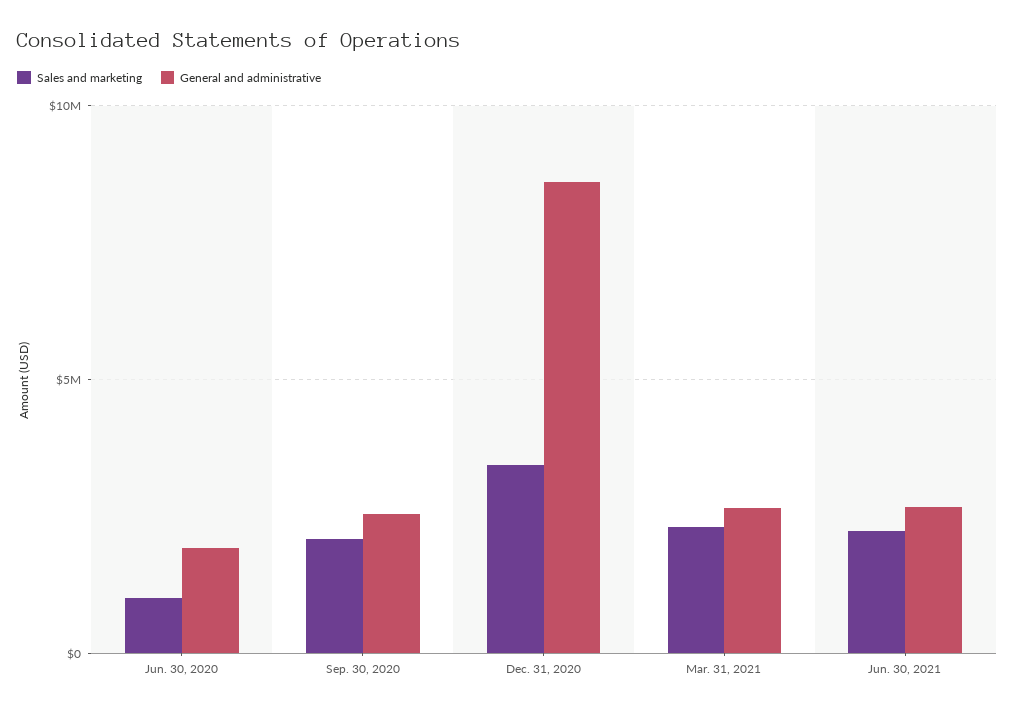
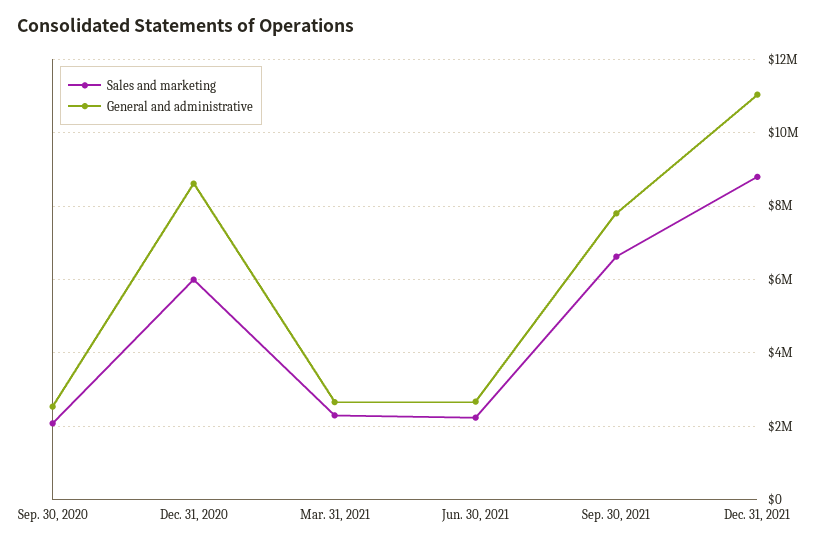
Sales and marketing, Jun. 30, 2020: 1000000 -> none
General and administrative, Jun. 30, 2020: 2000000 -> none
Sales and marketing, Dec. 31, 2020: 3500000 -> 6000000
Sales and marketing, Sep. 30, 2021: none -> 6600000
General and administrative, Sep. 30, 2021: none -> 7800000
Sales and marketing, Dec. 31, 2021: none -> 8800000
General and administrative, Dec. 31, 2021: none -> 11000000

